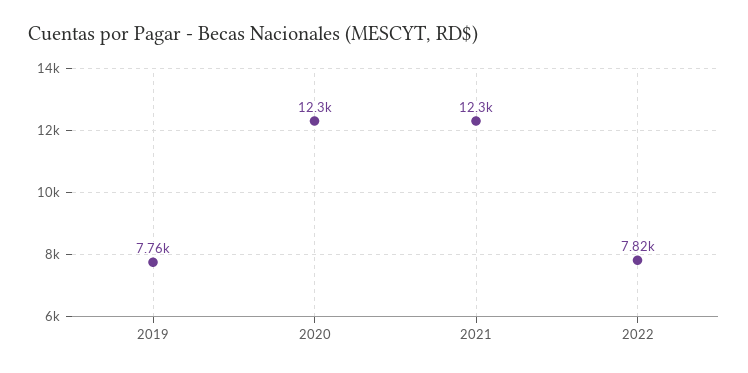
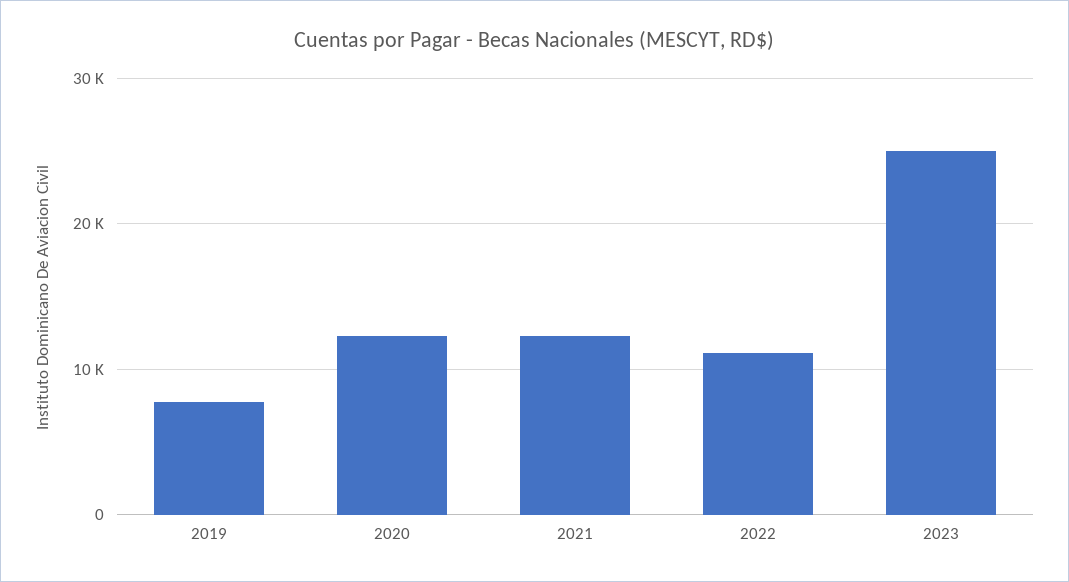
2022: 7820 -> 11000
2023: none -> 25000

